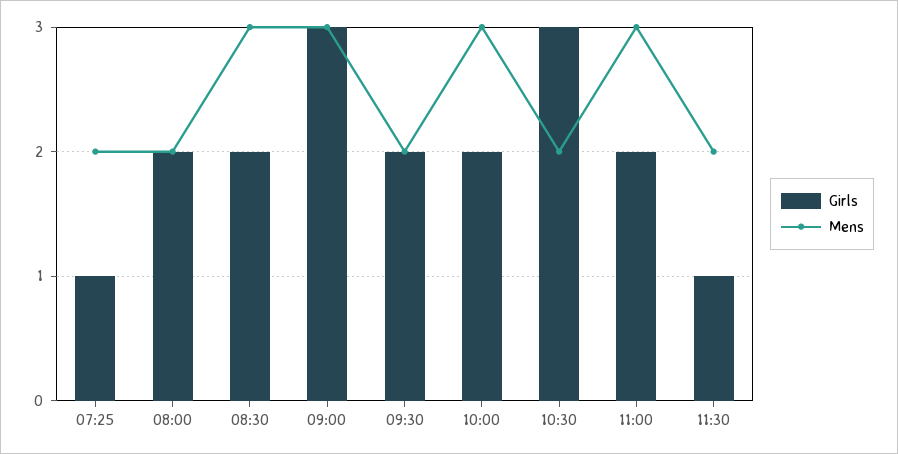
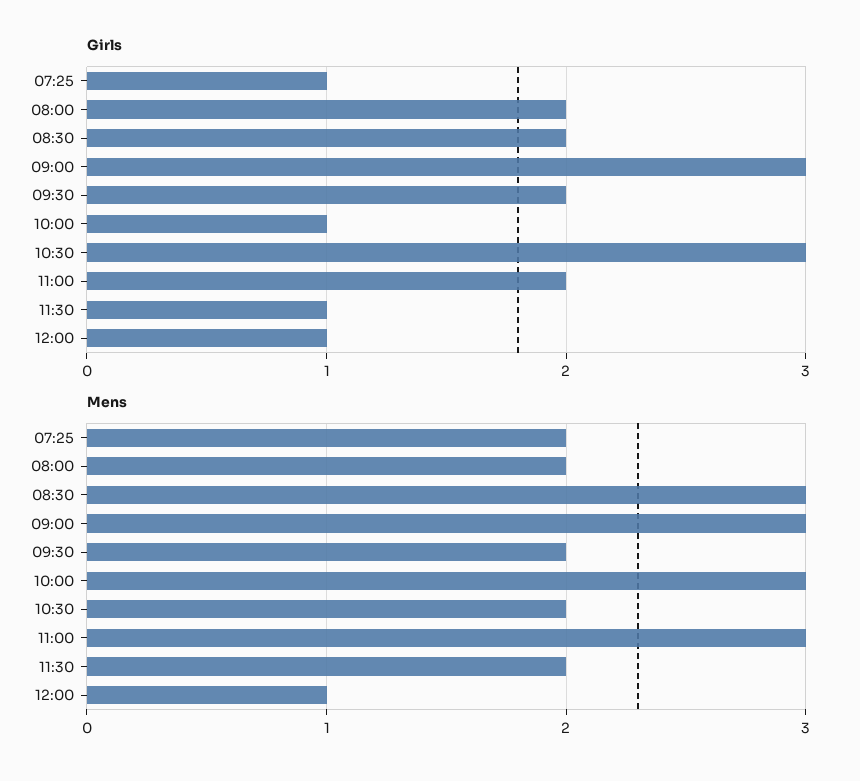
Girls, 10:00: 2 -> 1
Girls, 12:00: none -> 1
Mens, 12:00: none -> 1

